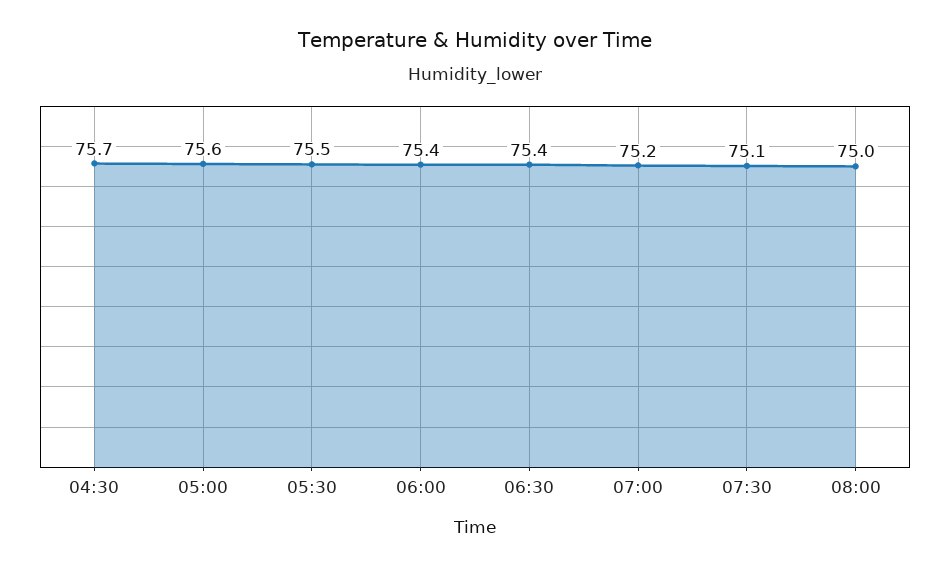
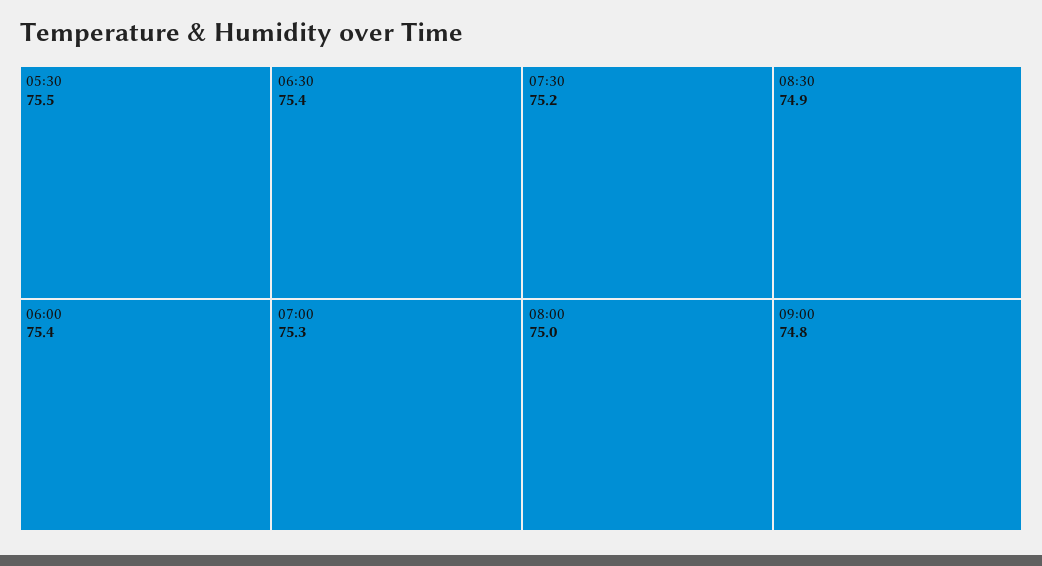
04:30: 75.7 -> none
05:00: 75.6 -> none
07:00: 75.2 -> 75.3
07:30: 75.1 -> 75.2
08:30: none -> 74.9
09:00: none -> 74.8

